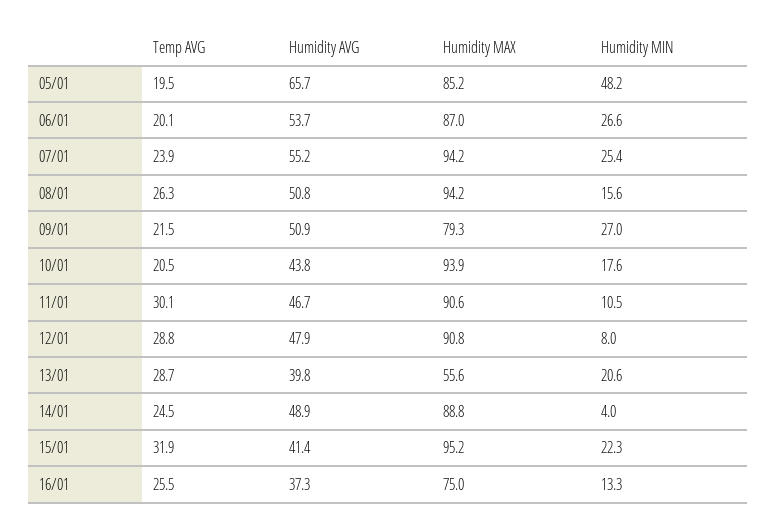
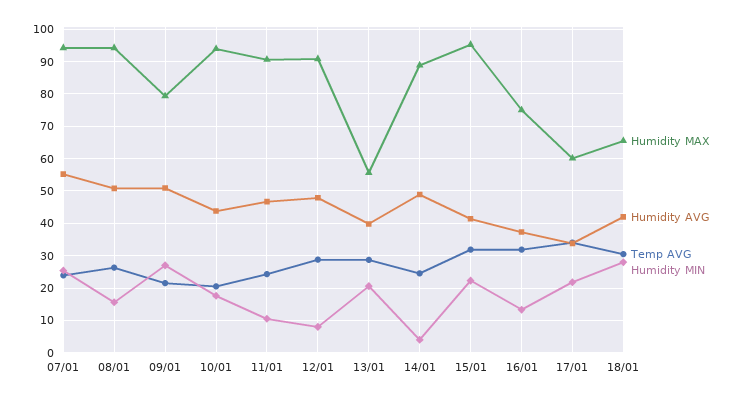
Temp AVG, 05/01: 19.5 -> none
Humidity AVG, 05/01: 65.7 -> none
Humidity MAX, 05/01: 85.2 -> none
Humidity MIN, 05/01: 48.2 -> none
Temp AVG, 06/01: 20.1 -> none
Humidity AVG, 06/01: 53.7 -> none
Humidity MAX, 06/01: 87 -> none
Humidity MIN, 06/01: 26.6 -> none
Temp AVG, 11/01: 30.1 -> 24
Temp AVG, 16/01: 25.5 -> 32
Humidity MAX, 17/01: none -> 60
Humidity AVG, 17/01: none -> 34
Temp AVG, 17/01: none -> 34
Humidity MIN, 17/01: none -> 22
Humidity MAX, 18/01: none -> 66
Humidity AVG, 18/01: none -> 42
Temp AVG, 18/01: none -> 30
Humidity MIN, 18/01: none -> 28

